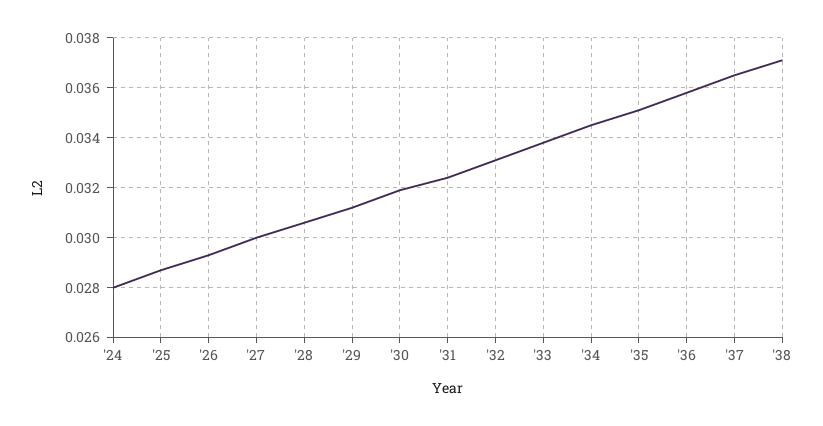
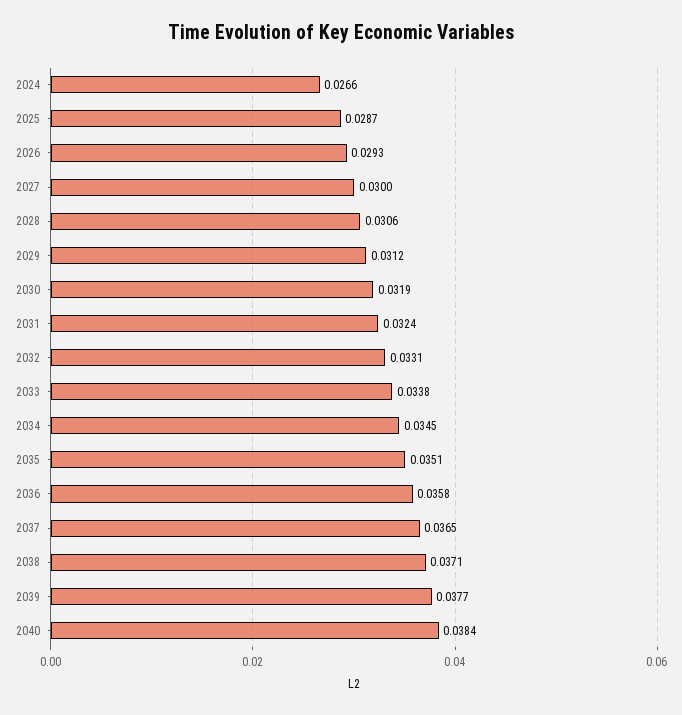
'24: 0.028 -> 0.0266
2039: none -> 0.0377
2040: none -> 0.0384

